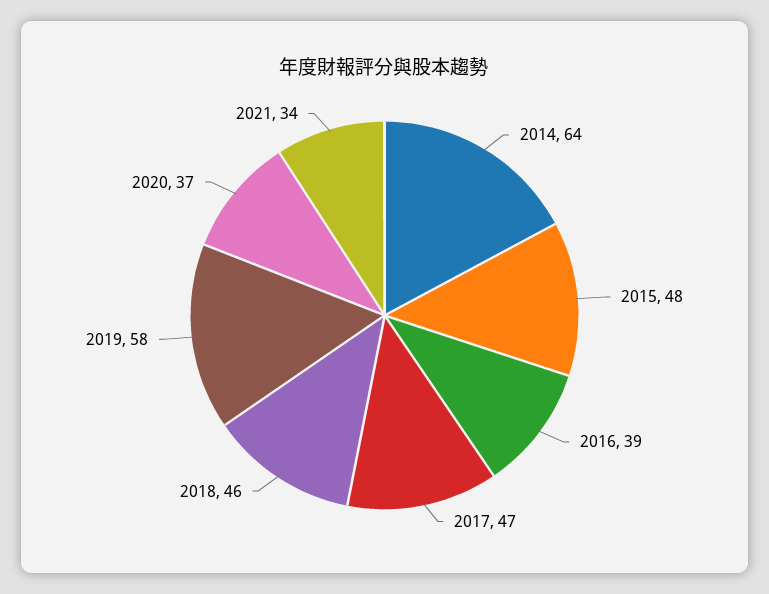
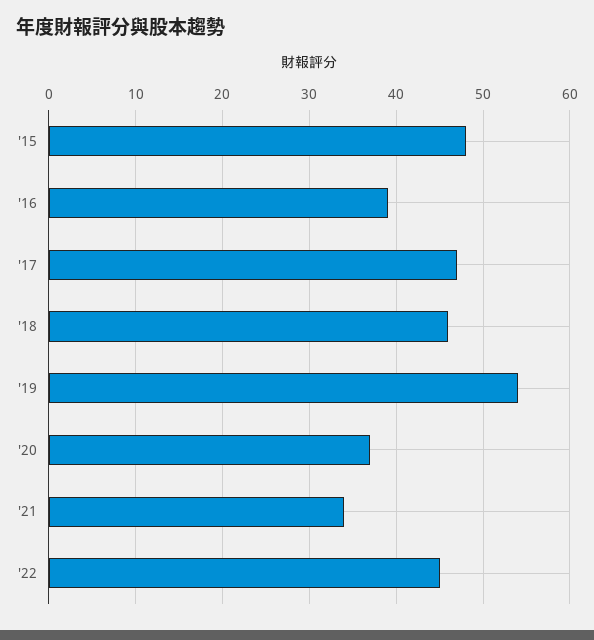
2014: 64 -> none
2019: 58 -> 54
'22: none -> 45

